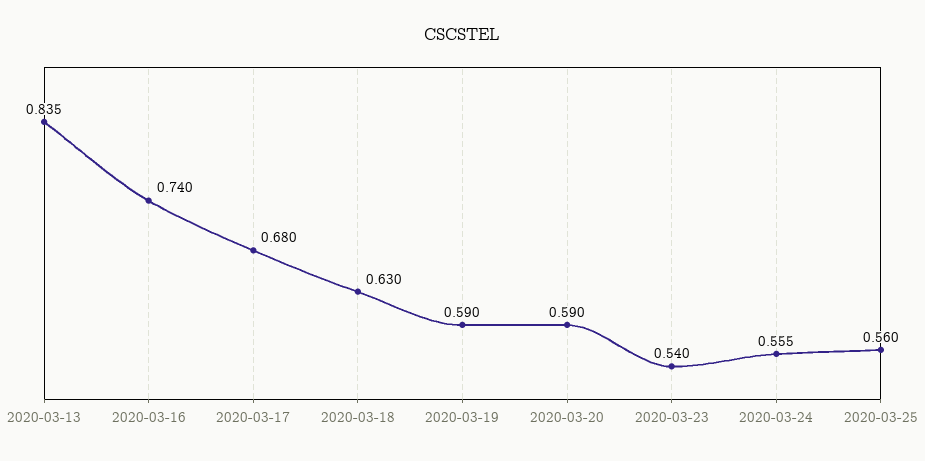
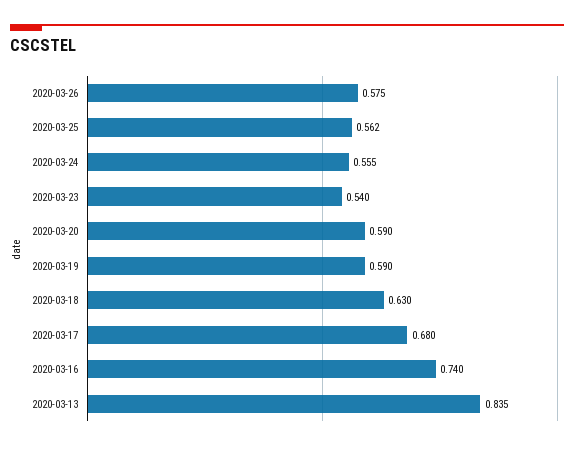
2020-03-25: 0.56 -> 0.562
2020-03-26: none -> 0.575

